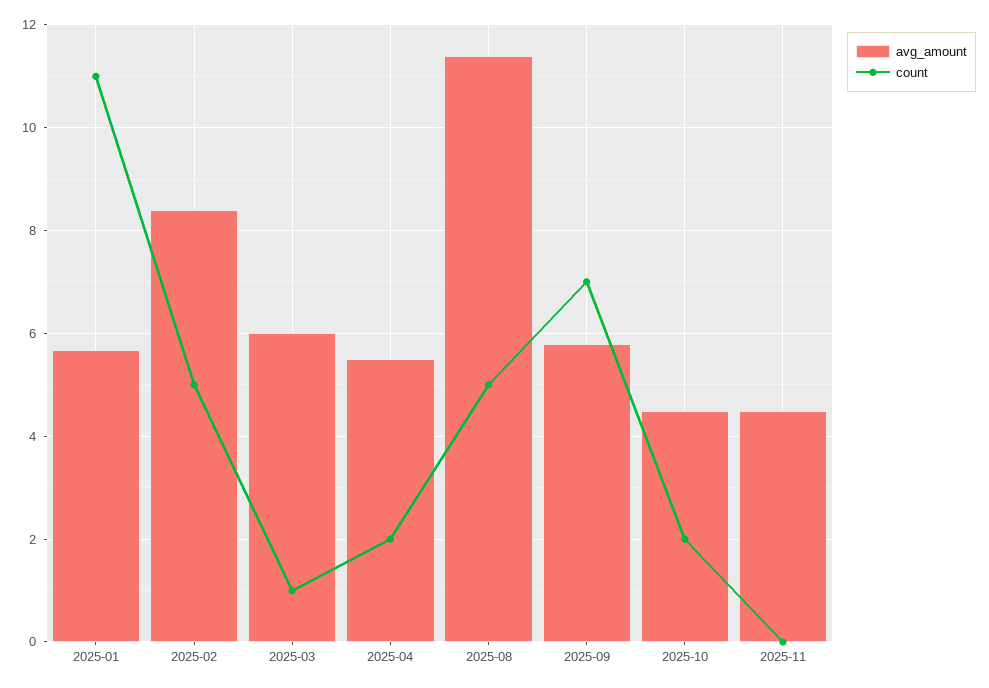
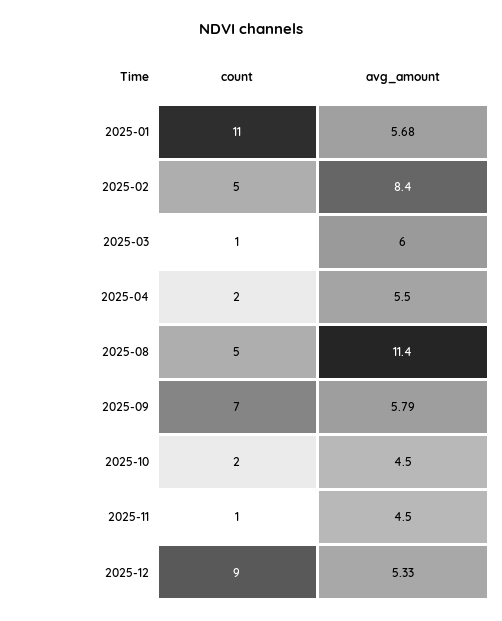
count, 2025-11: 0 -> 1
count, 2025-12: none -> 9
avg_amount, 2025-12: none -> 5.33

